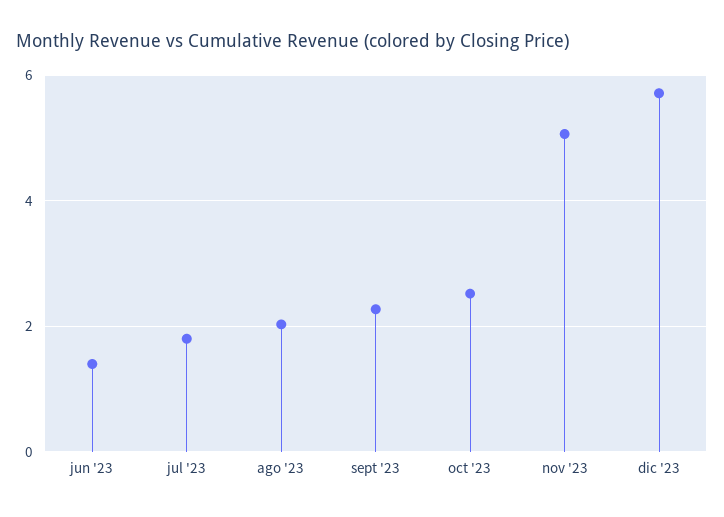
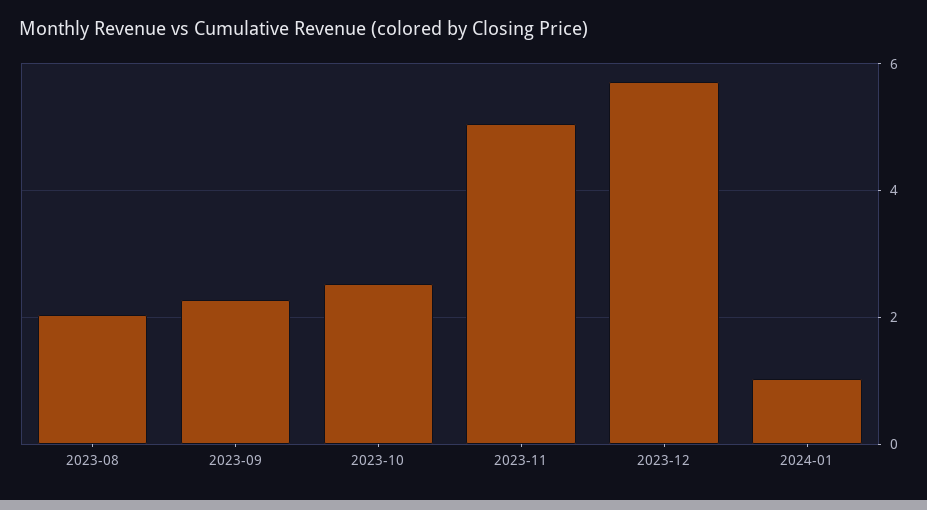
jun '23: 1.4 -> none
jul '23: 1.8 -> none
2024-01: none -> 1

